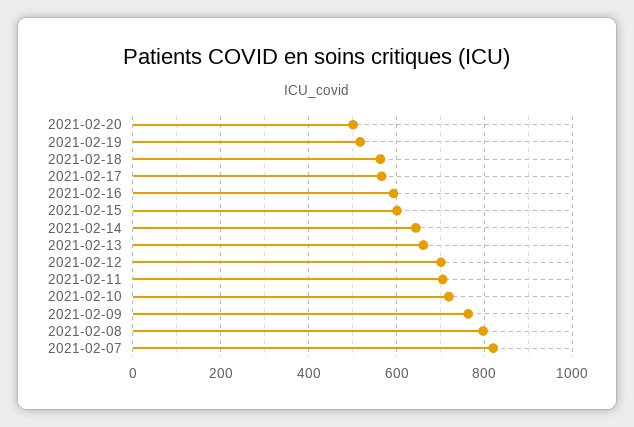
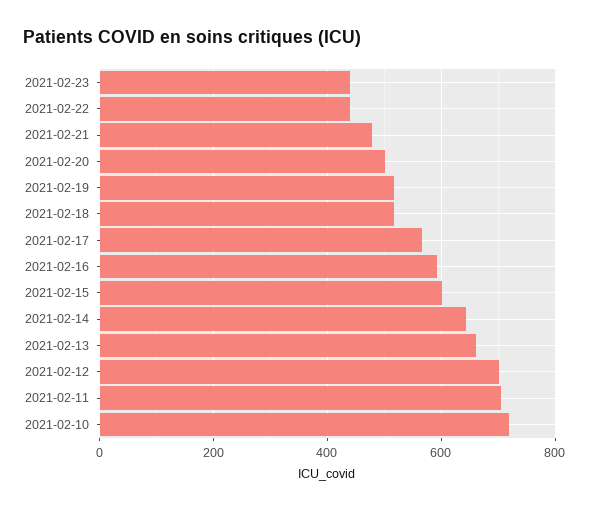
2021-02-18: 560 -> 520
2021-02-09: 760 -> none
2021-02-08: 800 -> none
2021-02-07: 820 -> none
2021-02-23: none -> 440
2021-02-22: none -> 440
2021-02-21: none -> 480

